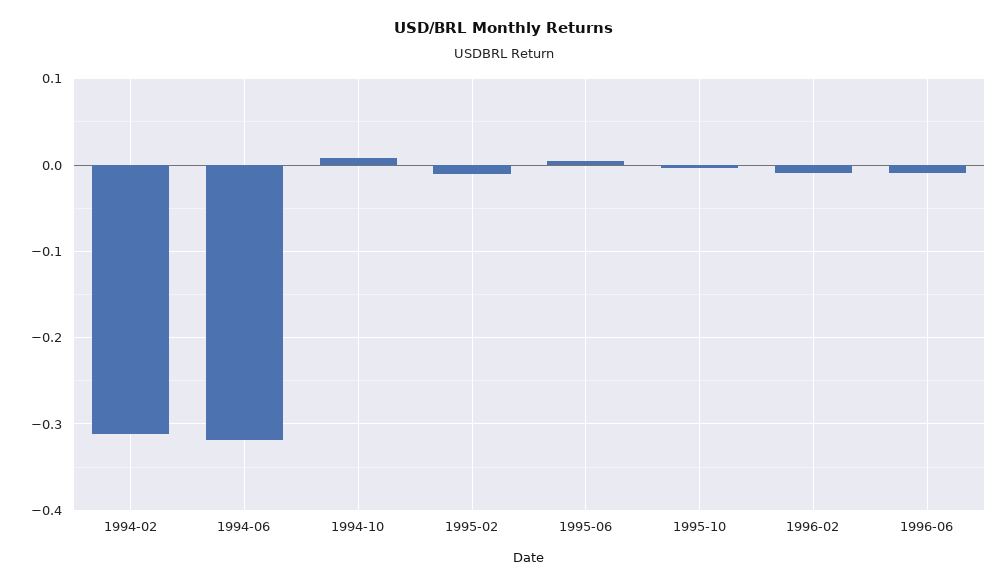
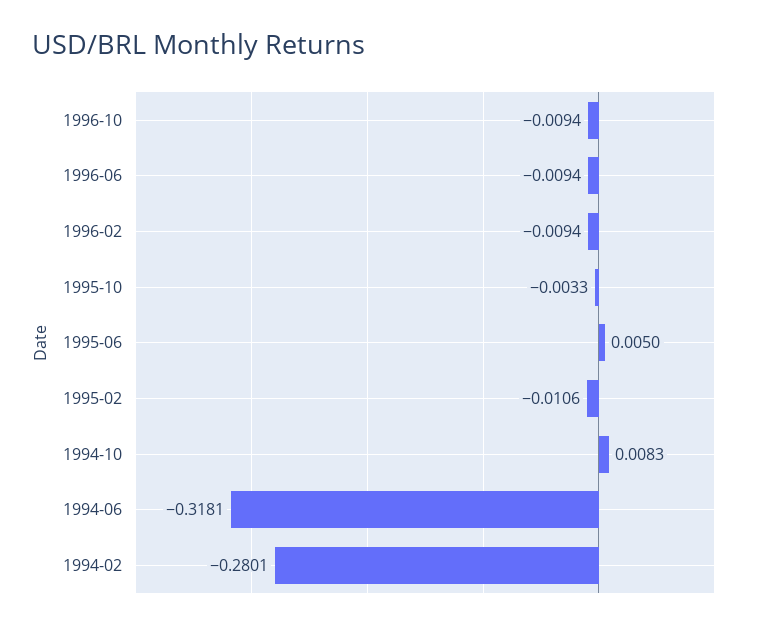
1994-02: -0.31 -> -0.2801
1996-10: none -> -0.0094

